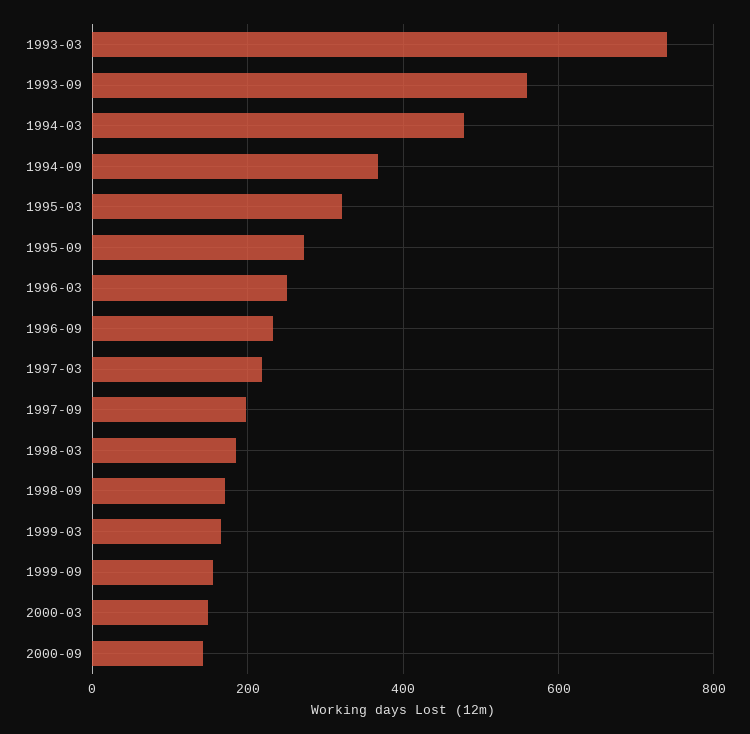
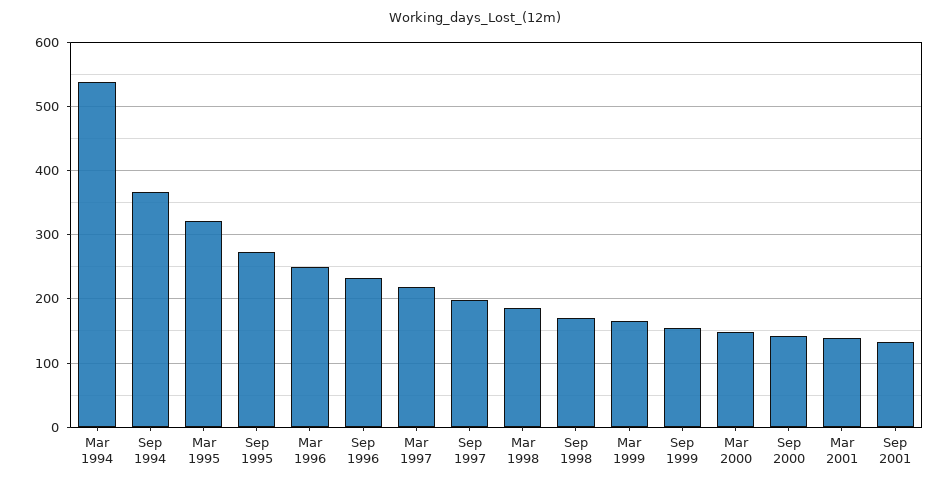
1993-03: 740 -> none
1993-09: 560 -> none
1994-03: 480 -> 540
Mar 2001: none -> 140
Sep 2001: none -> 130

